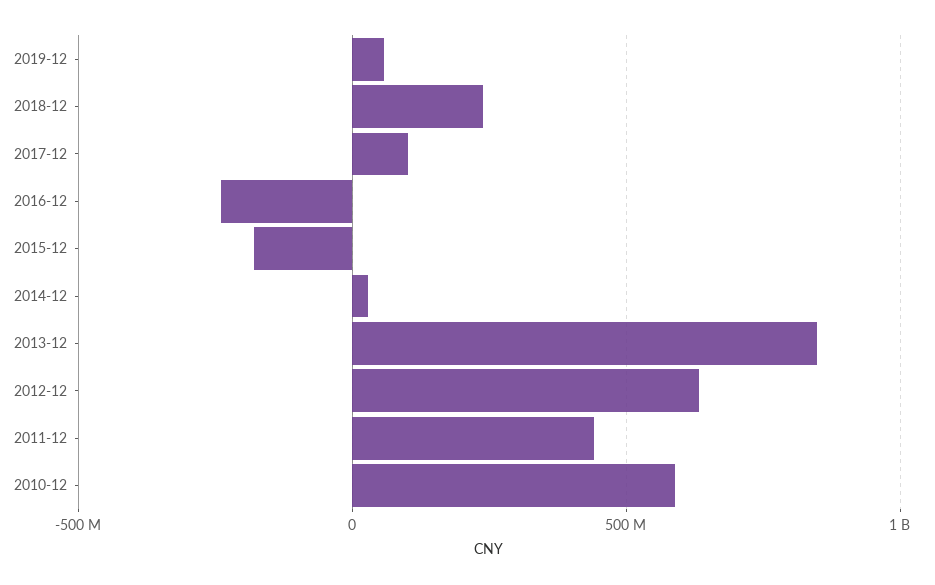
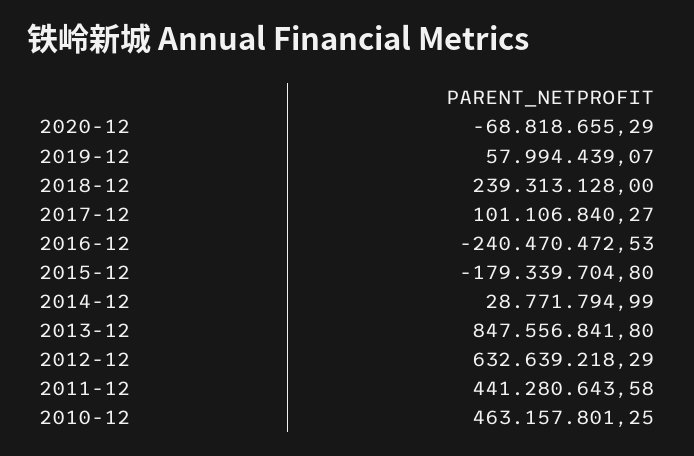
2010-12: 600000000 -> 463157801.25
2020-12: none -> -68818655.29

